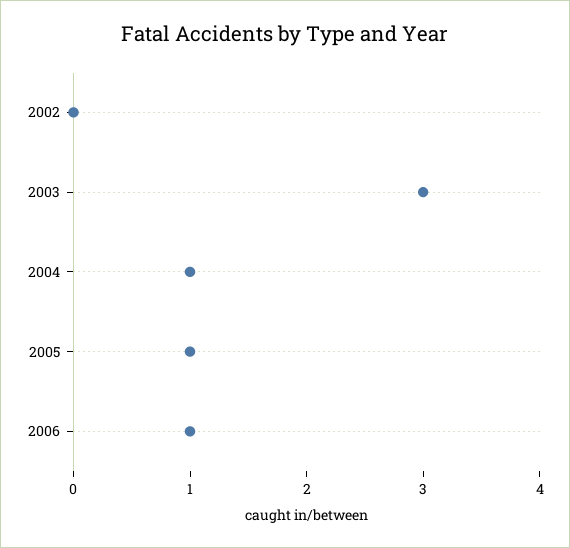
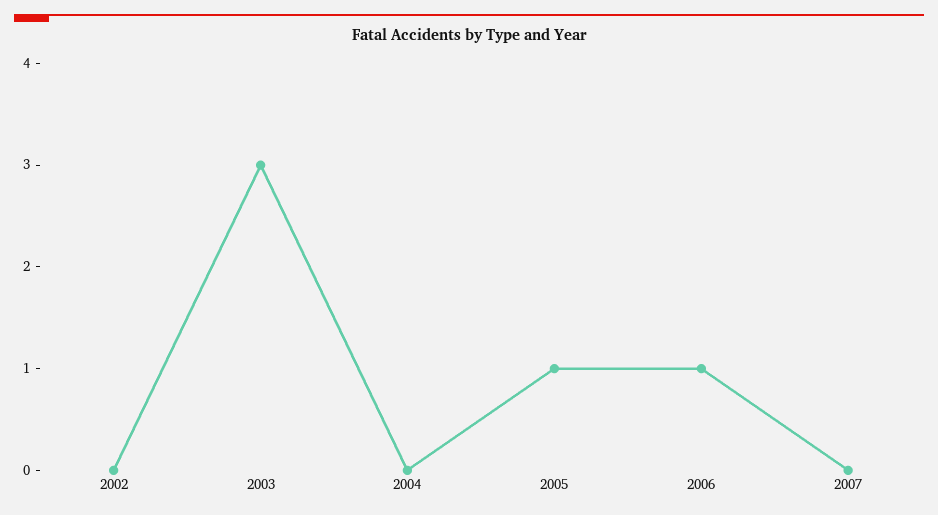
2004: 1 -> 0
2007: none -> 0

